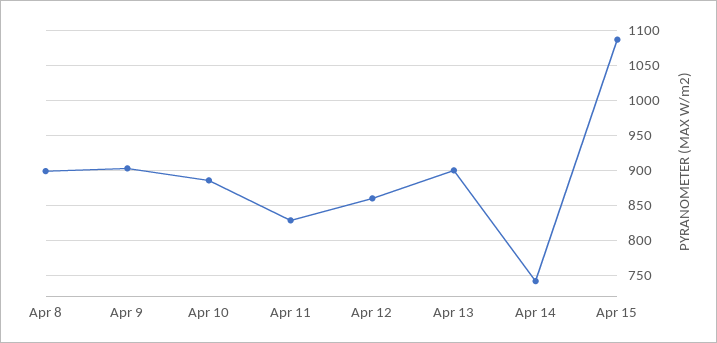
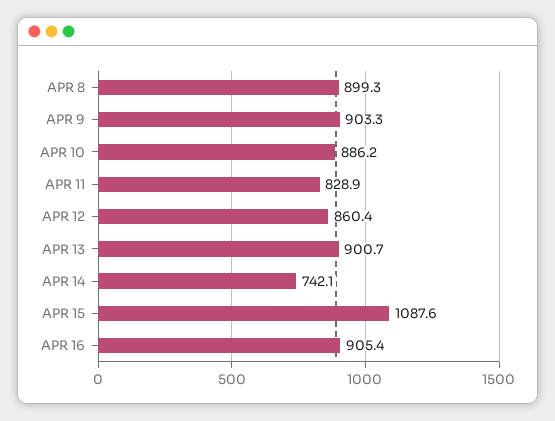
APR 16: none -> 905.4

